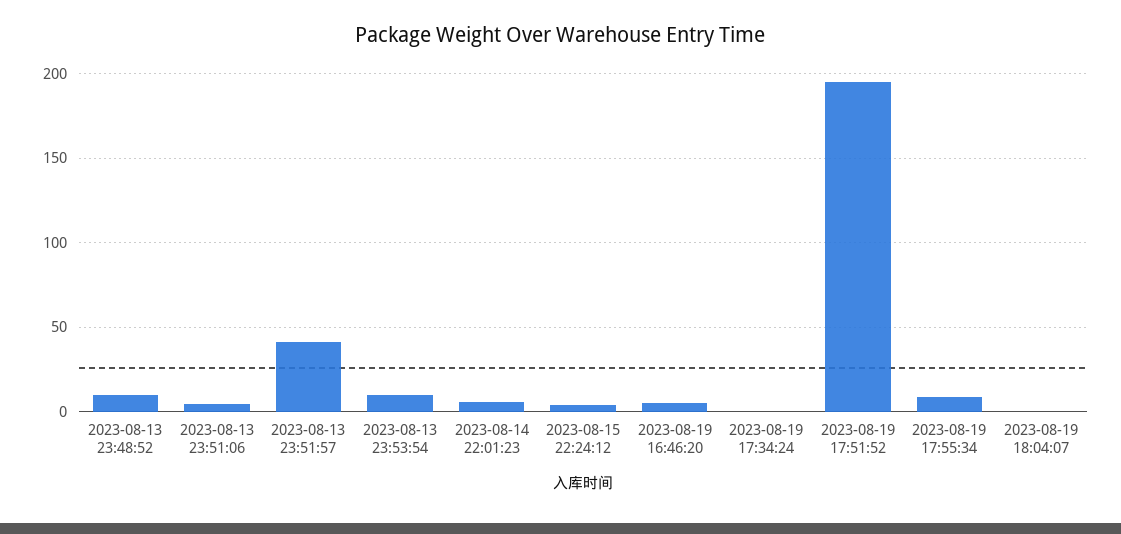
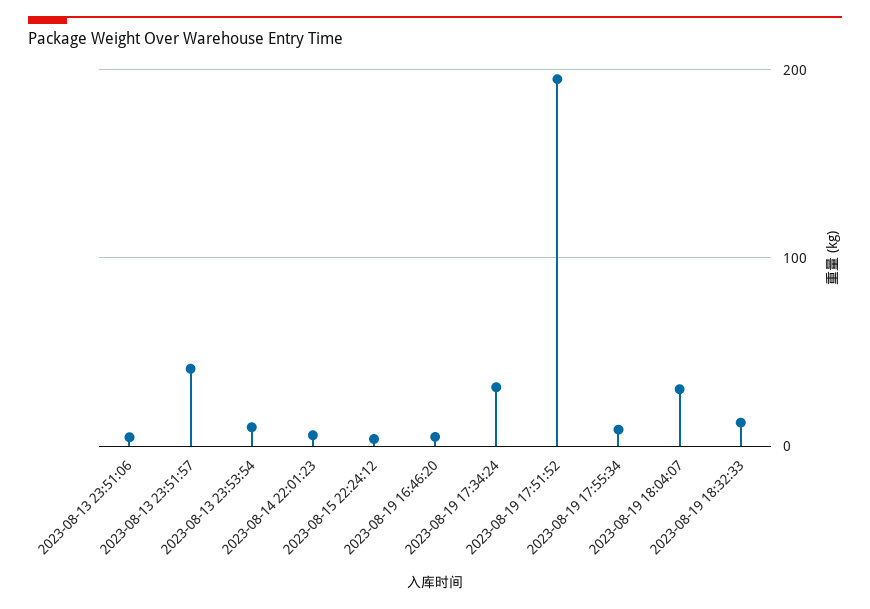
2023-08-13 23:48:52: 10 -> none
2023-08-19 17:34:24: 0 -> 30
2023-08-19 18:04:07: 0 -> 30
2023-08-19 18:32:33: none -> 10

